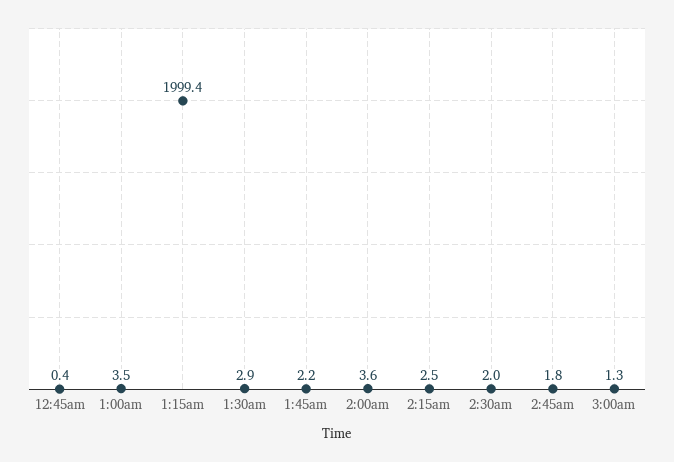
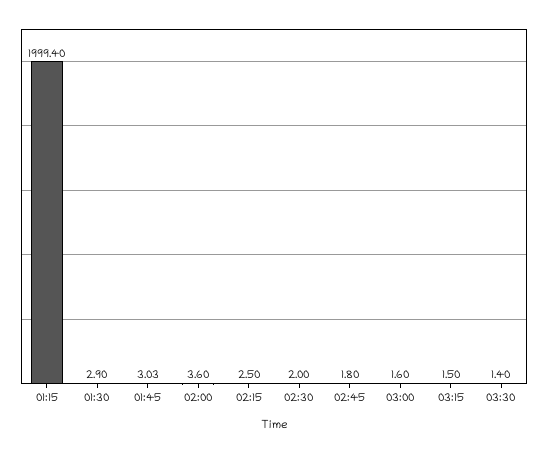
12:45am: 0.4 -> none
1:00am: 3.5 -> none
1:45am: 2.2 -> 3.03
3:00am: 1.3 -> 1.6
03:15: none -> 1.5
03:30: none -> 1.4

